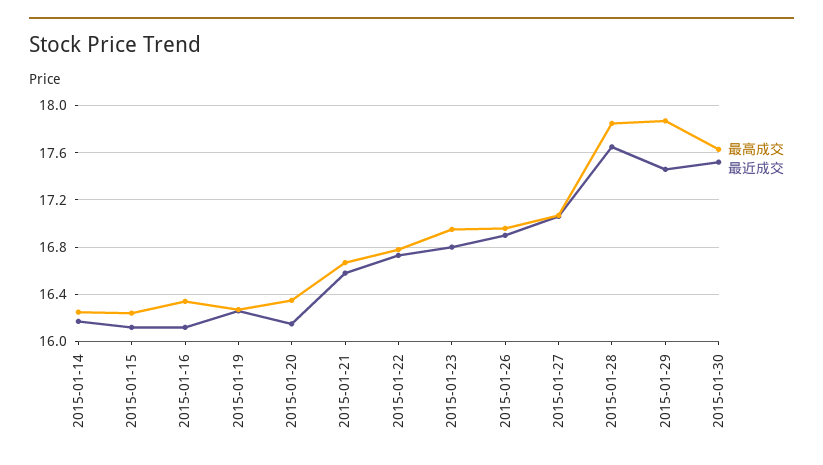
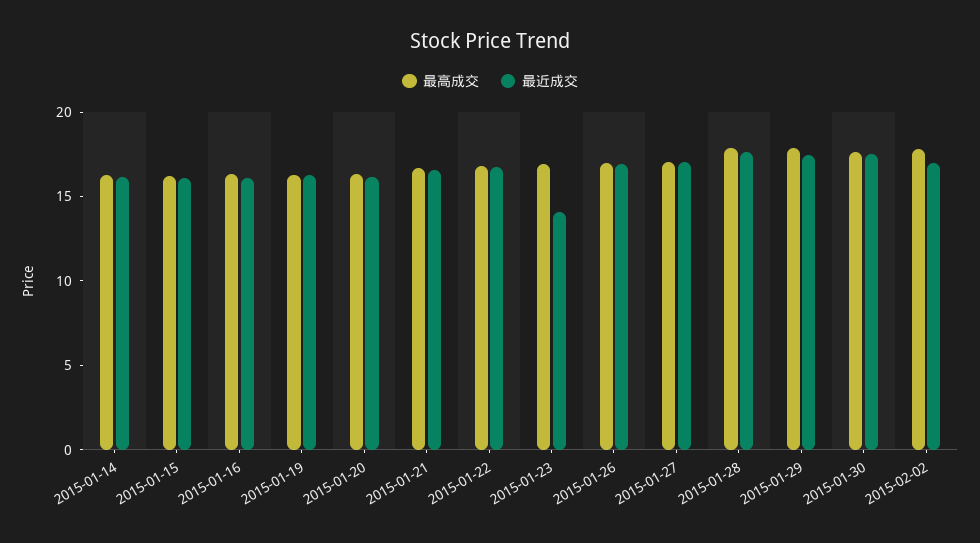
最近成交, 2015-01-23: 16.8 -> 14
最高成交, 2015-02-02: none -> 18
最近成交, 2015-02-02: none -> 17

